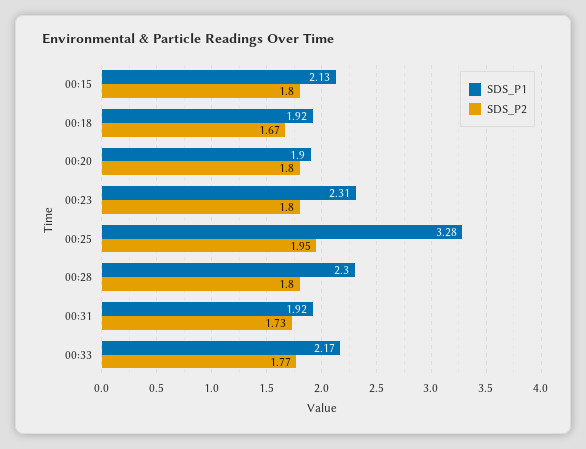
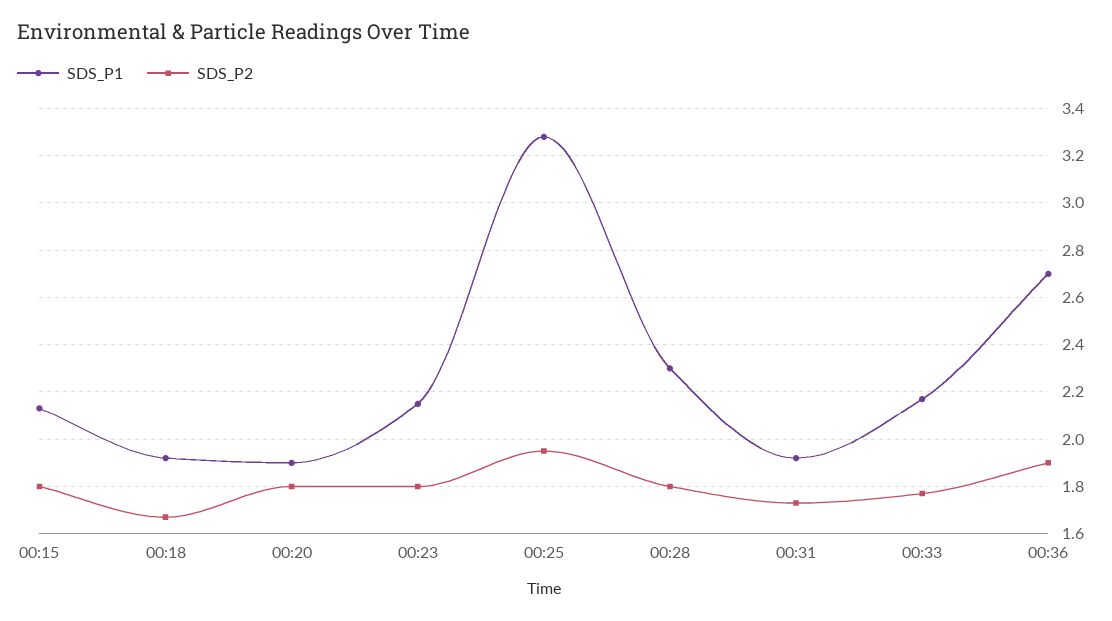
SDS_P1, 00:23: 2.31 -> 2.15
SDS_P1, 00:36: none -> 2.7
SDS_P2, 00:36: none -> 1.9

